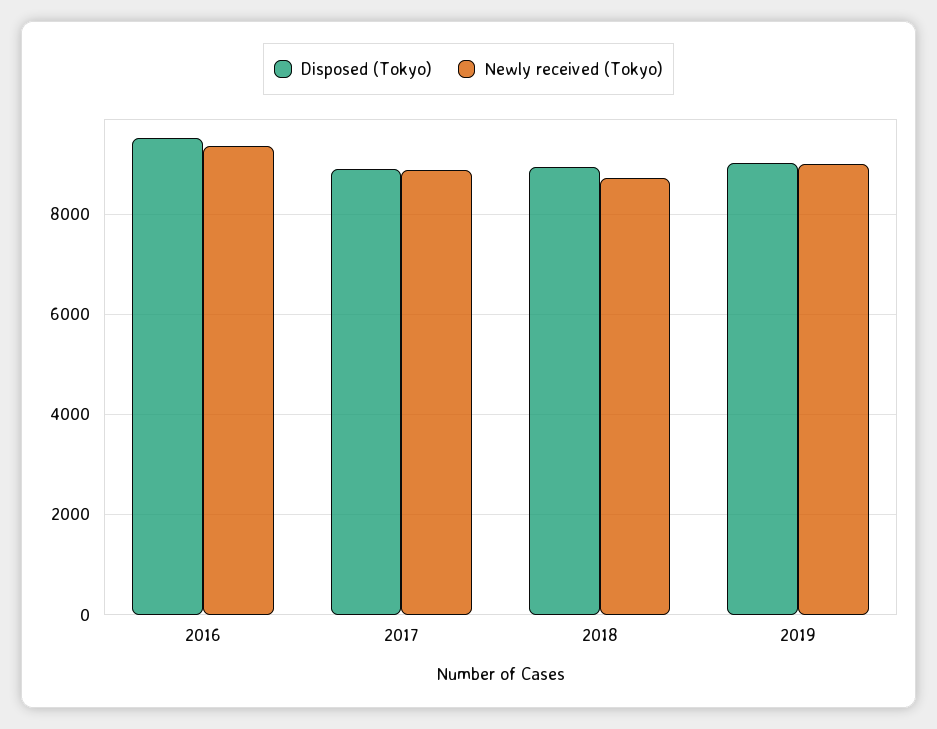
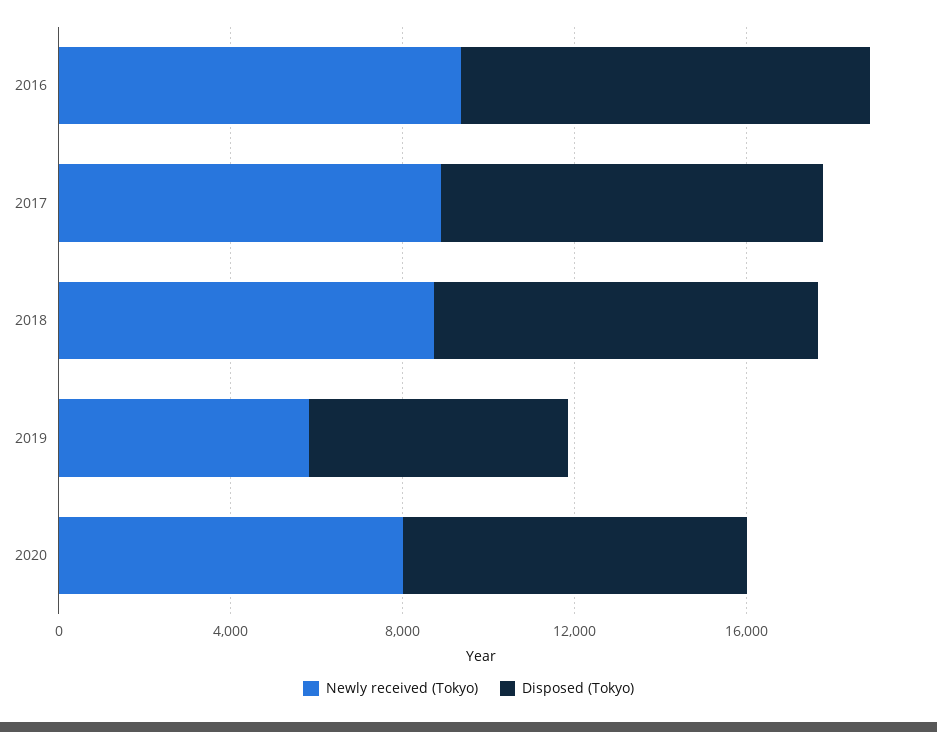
Disposed (Tokyo), 2019: 9000 -> 6000
Newly received (Tokyo), 2019: 9000 -> 6000
Newly received (Tokyo), 2020: none -> 8000
Disposed (Tokyo), 2020: none -> 8000

